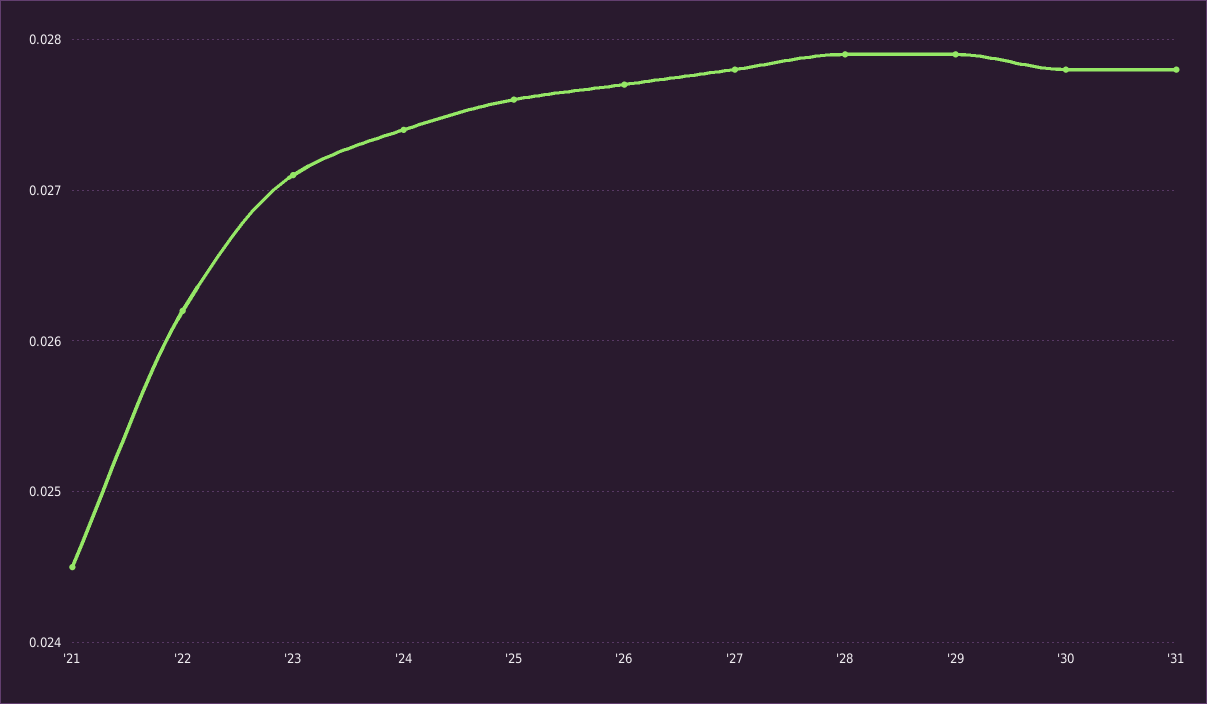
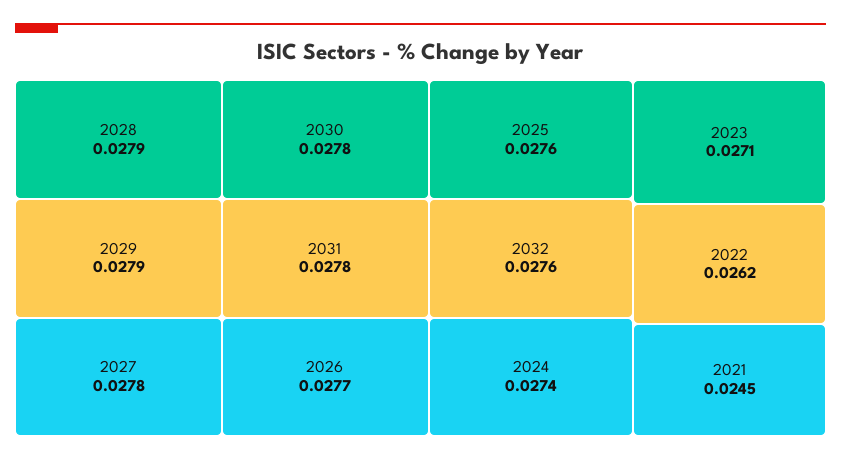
2032: none -> 0.0276

